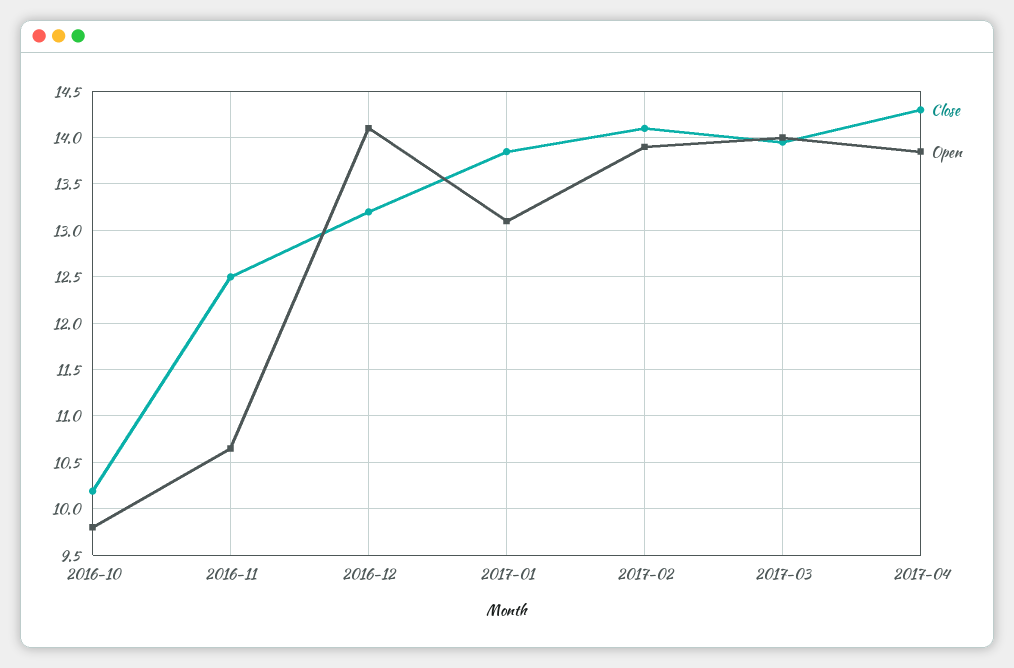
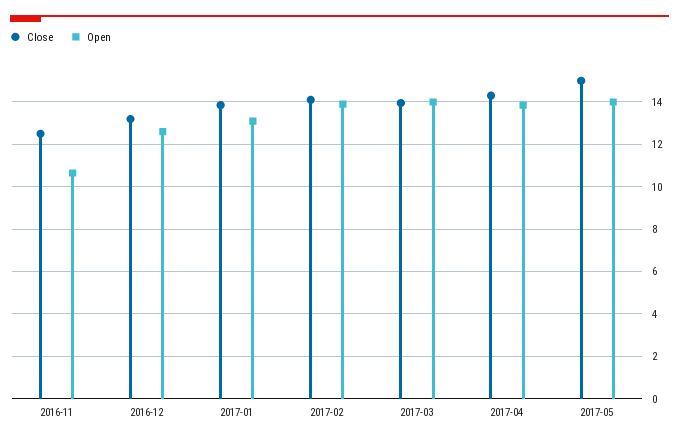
Close, 2016-10: 10.2 -> none
Open, 2016-10: 9.8 -> none
Open, 2016-12: 14.1 -> 12.5
Close, 2017-05: none -> 15
Open, 2017-05: none -> 14

